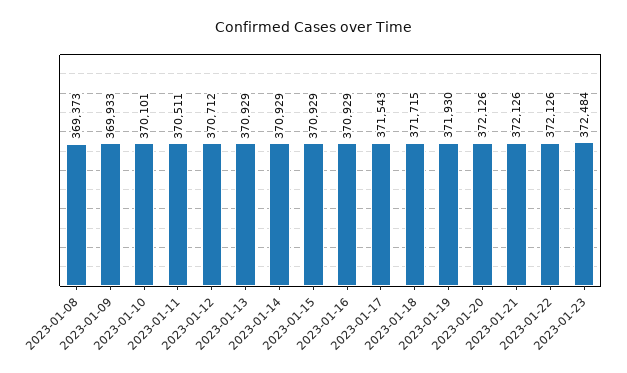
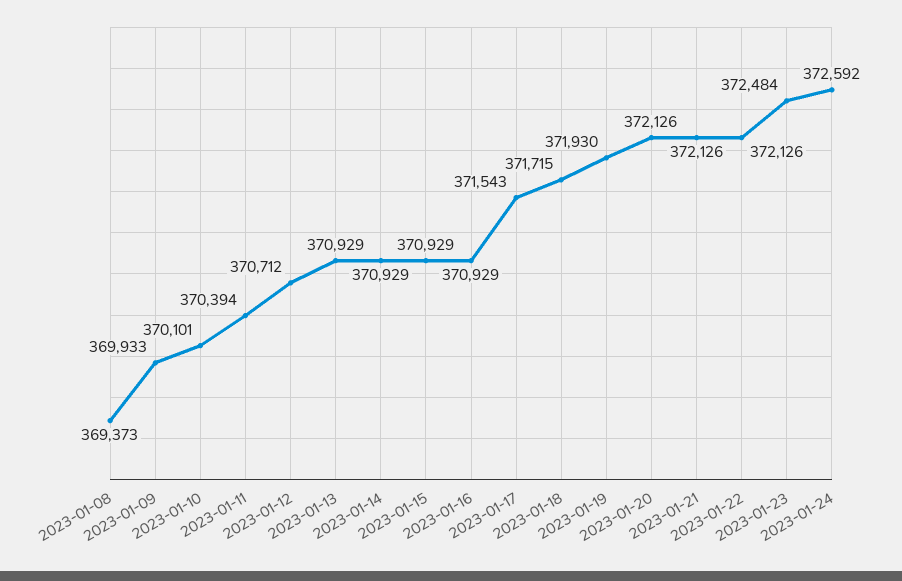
2023-01-11: 370511 -> 370394
2023-01-24: none -> 372592

